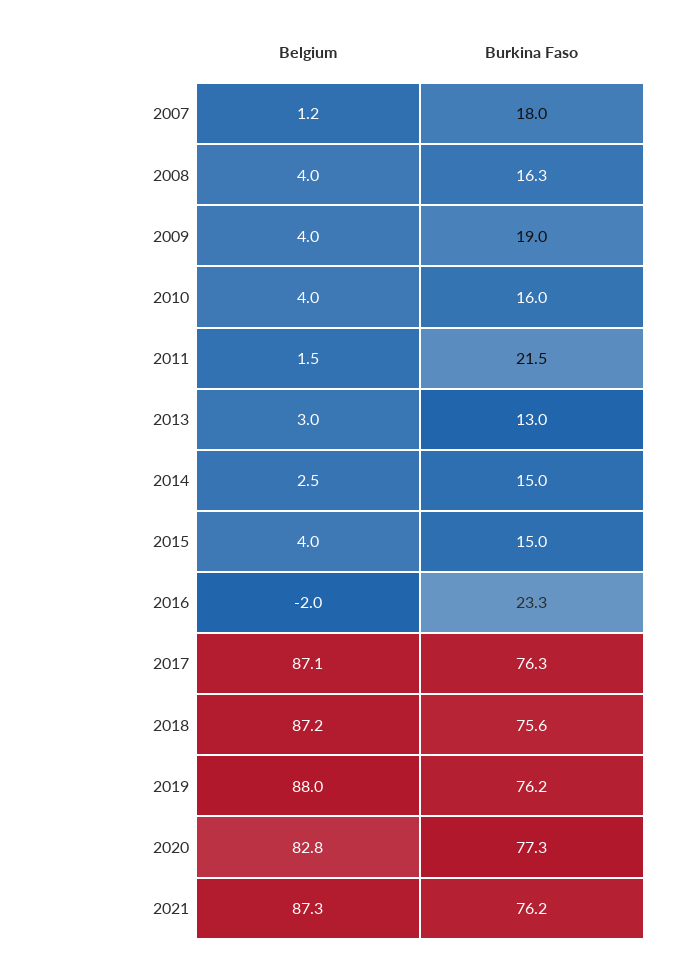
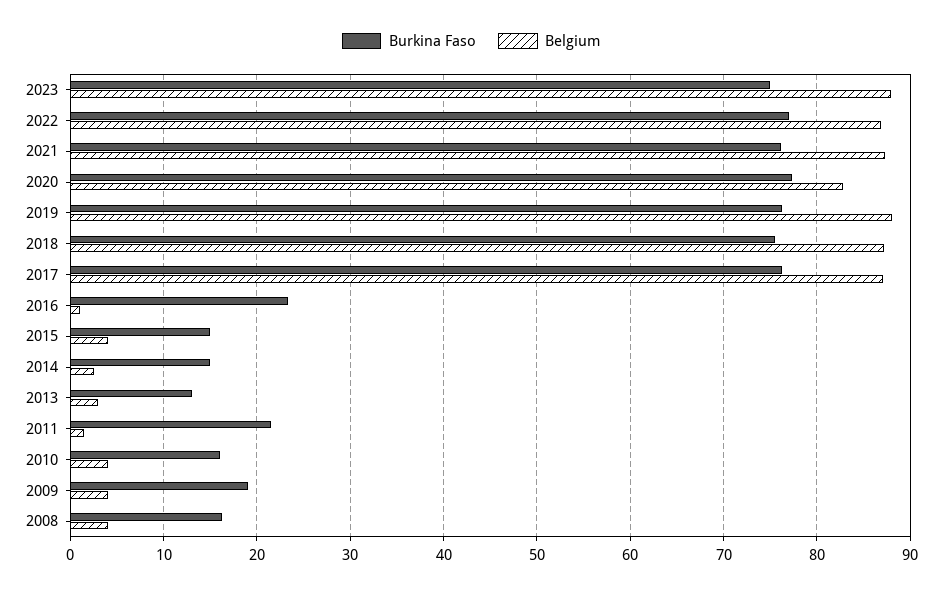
Belgium, 2007: 1.2 -> none
Burkina Faso, 2007: 18 -> none
Belgium, 2016: -2 -> 1
Burkina Faso, 2023: none -> 75
Belgium, 2023: none -> 88
Burkina Faso, 2022: none -> 77
Belgium, 2022: none -> 87

